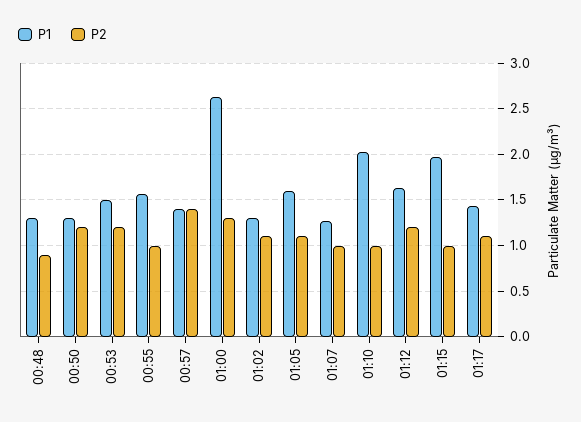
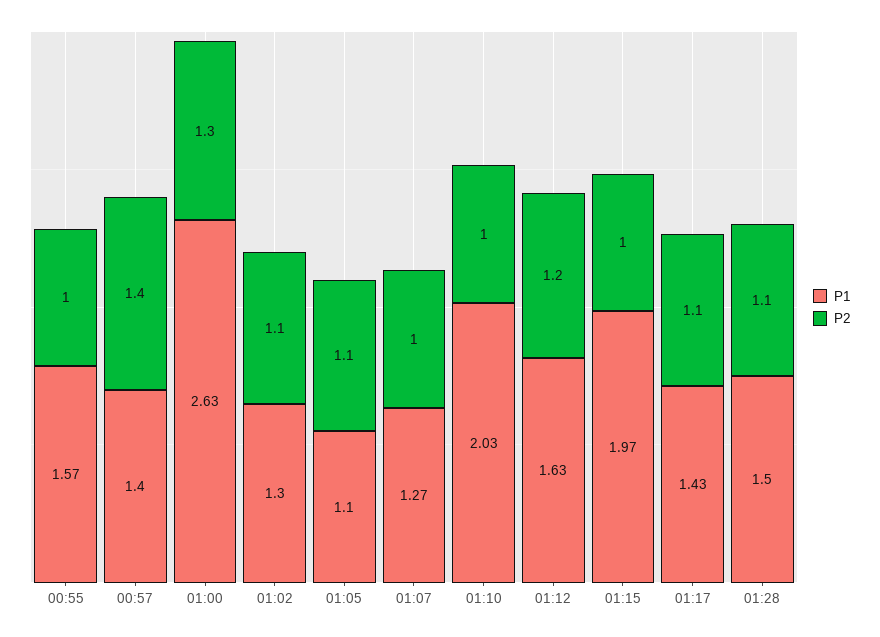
P1, 00:48: 1.3 -> none
P2, 00:48: 0.9 -> none
P1, 00:50: 1.3 -> none
P2, 00:50: 1.2 -> none
P1, 00:53: 1.5 -> none
P2, 00:53: 1.2 -> none
P1, 01:05: 1.6 -> 1.1
P1, 01:28: none -> 1.5
P2, 01:28: none -> 1.1

